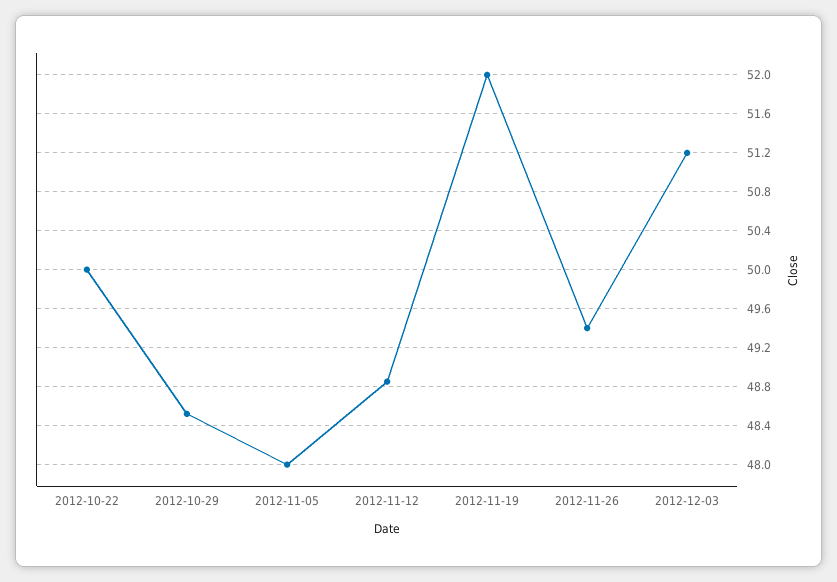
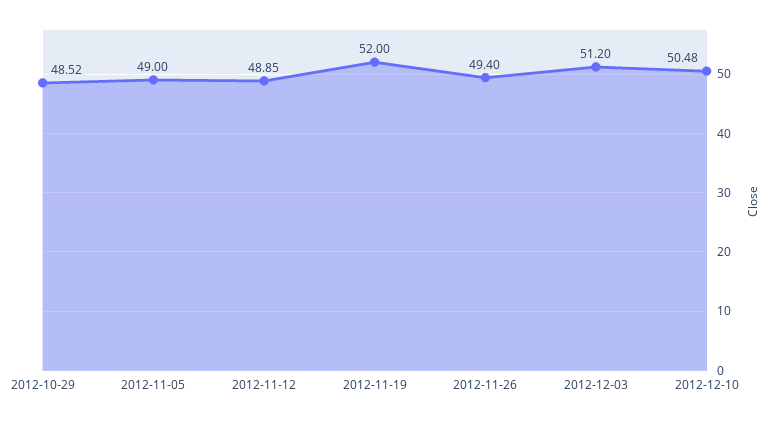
2012-10-22: 50 -> none
2012-11-05: 48 -> 49
2012-12-10: none -> 50.48

